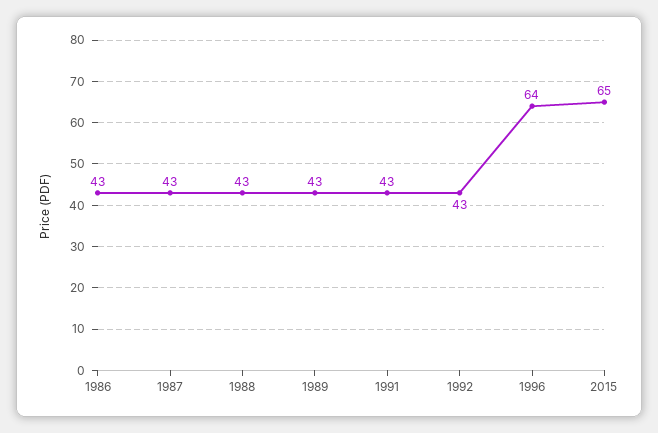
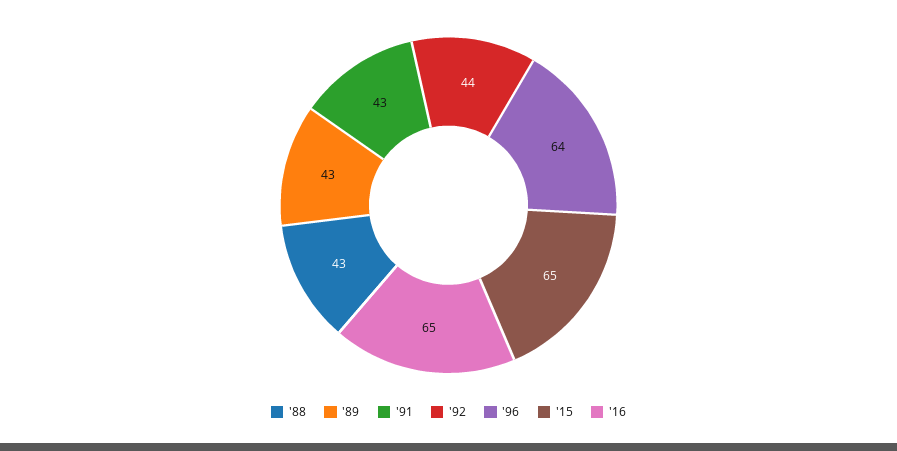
1986: 43 -> none
1987: 43 -> none
1992: 43 -> 44
'16: none -> 65

